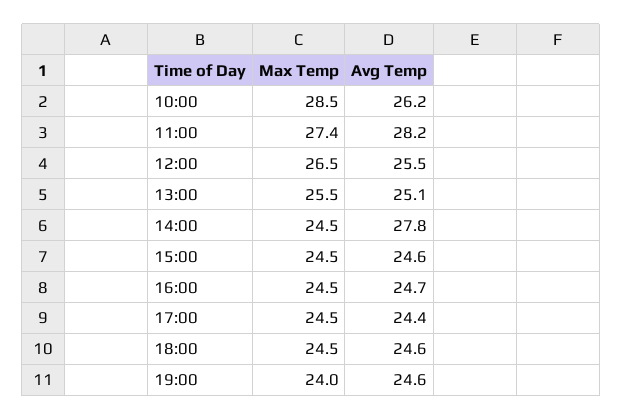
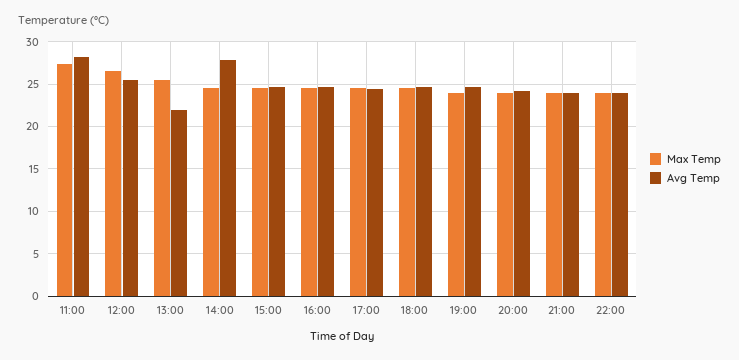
Max Temp, 10:00: 28.5 -> none
Avg Temp, 10:00: 26.2 -> none
Avg Temp, 13:00: 25.1 -> 22
Max Temp, 20:00: none -> 24
Avg Temp, 20:00: none -> 24
Max Temp, 21:00: none -> 24
Avg Temp, 21:00: none -> 24
Max Temp, 22:00: none -> 24
Avg Temp, 22:00: none -> 24

